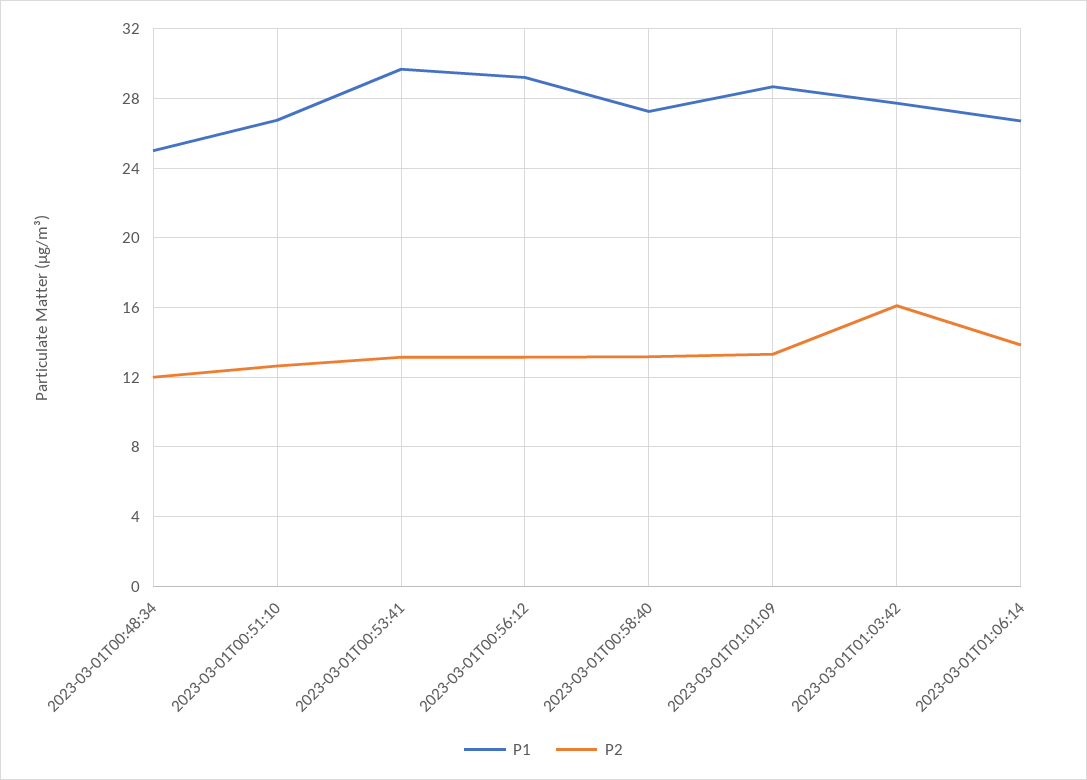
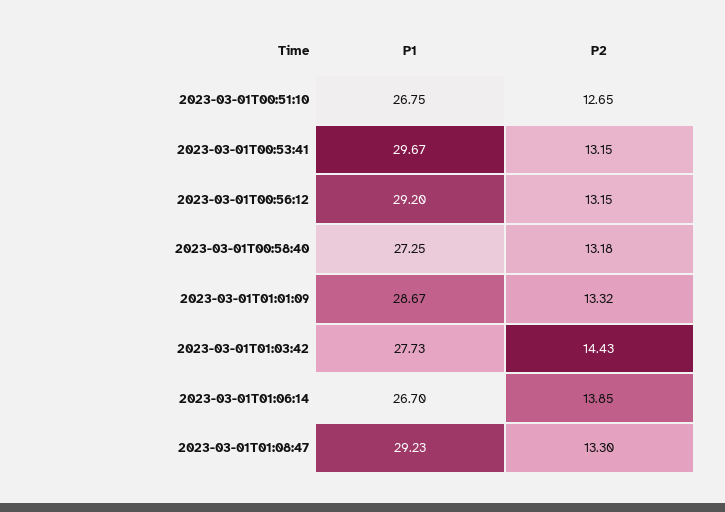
P1, 2023-03-01T00:48:34: 25 -> none
P2, 2023-03-01T00:48:34: 12 -> none
P2, 2023-03-01T01:03:42: 16 -> 14.43
P1, 2023-03-01T01:08:47: none -> 29.23
P2, 2023-03-01T01:08:47: none -> 13.3

